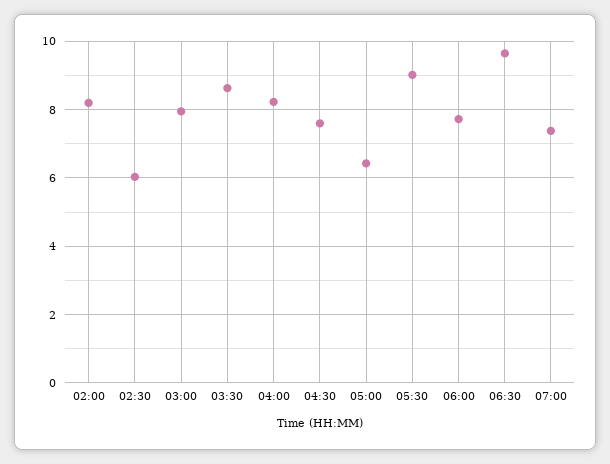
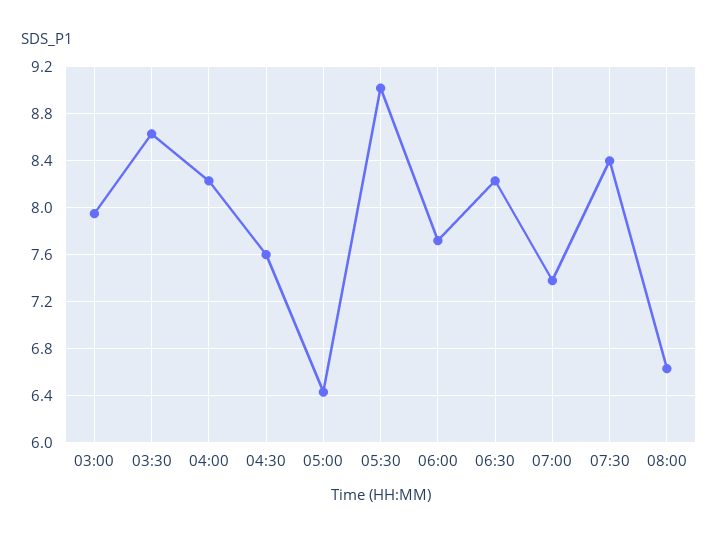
02:00: 8.2 -> none
02:30: 6 -> none
06:30: 9.6 -> 8.2
07:30: none -> 8.4
08:00: none -> 6.6

